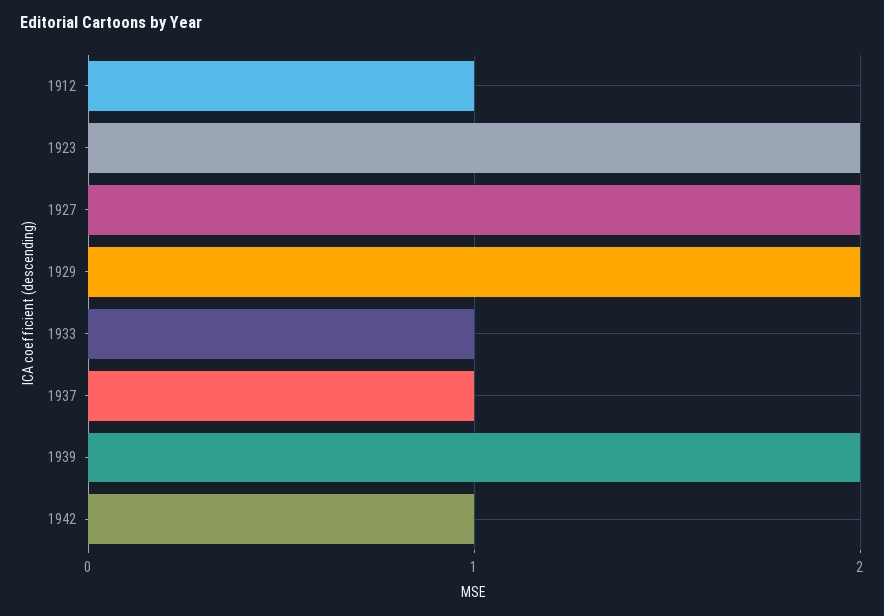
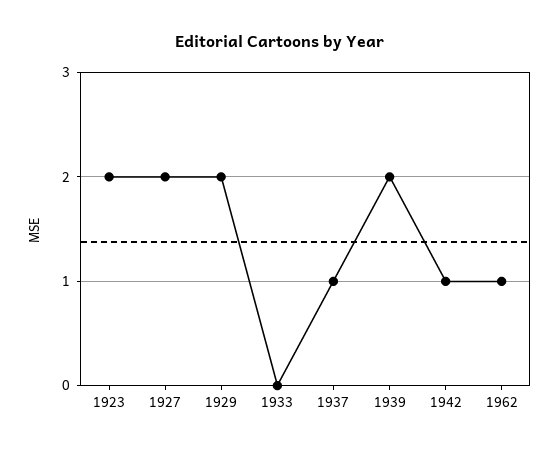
1912: 1 -> none
1933: 1 -> 0
1962: none -> 1

